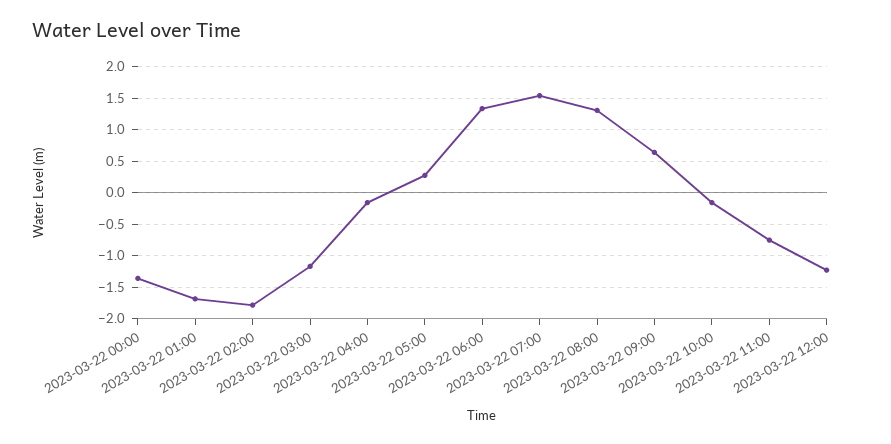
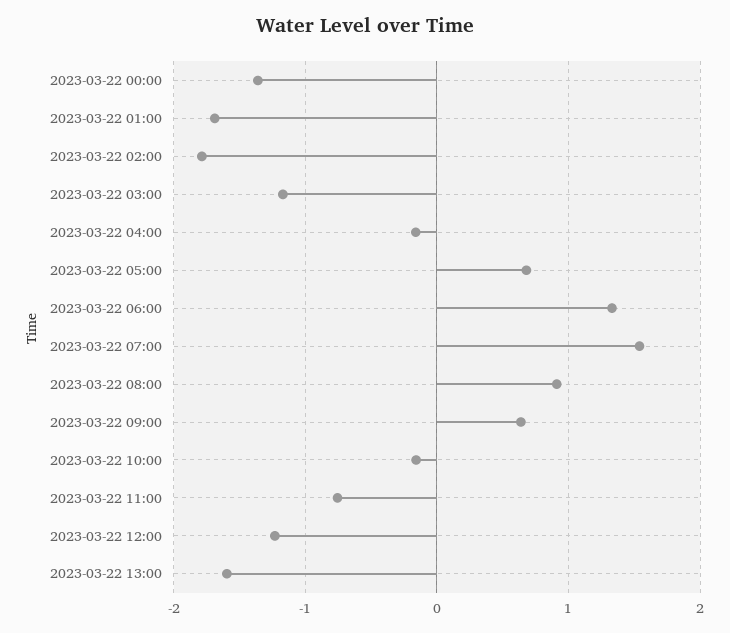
2023-03-22 05:00: 0.3 -> 0.7
2023-03-22 08:00: 1.3 -> 0.9
2023-03-22 13:00: none -> -1.6

